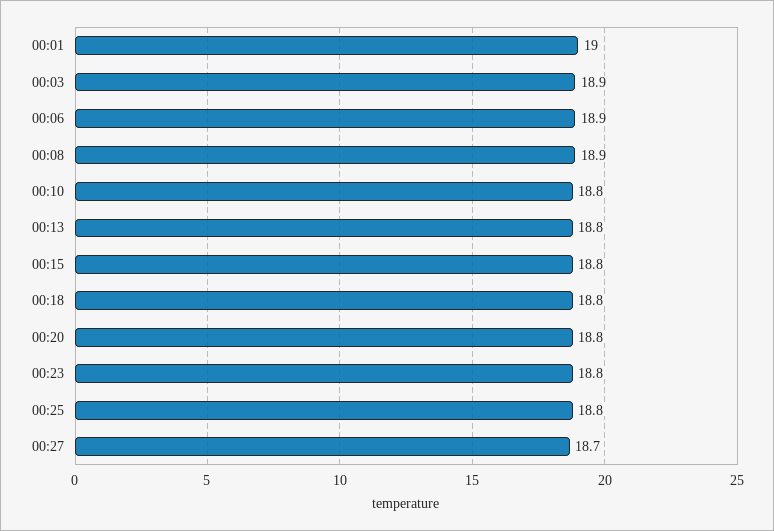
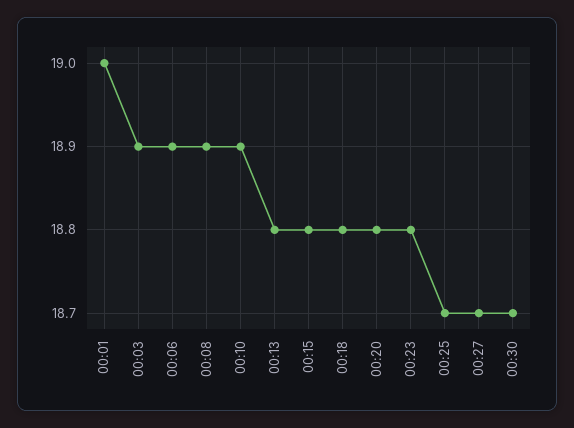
00:10: 18.8 -> 18.9
00:25: 18.8 -> 18.7
00:30: none -> 18.7

